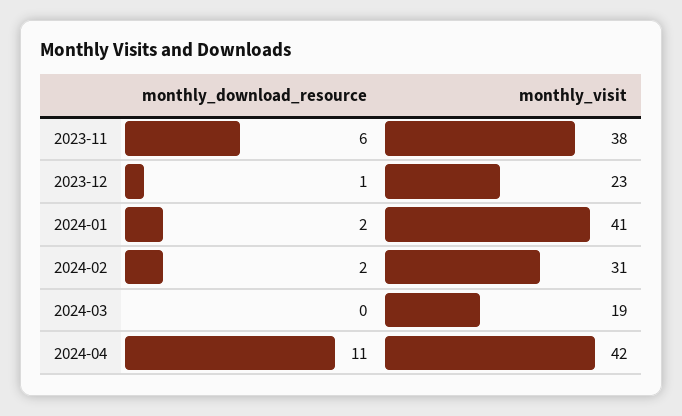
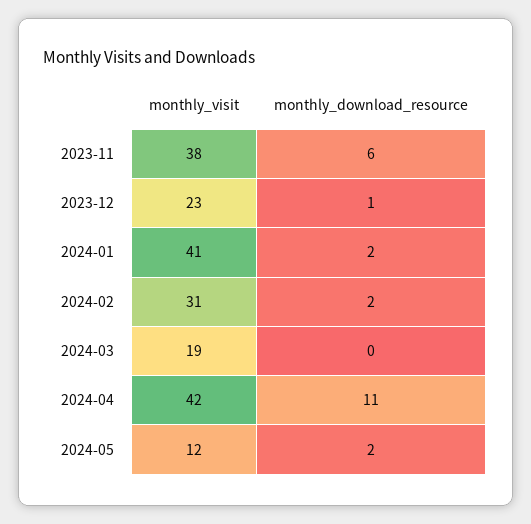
monthly_visit, 2024-05: none -> 12
monthly_download_resource, 2024-05: none -> 2

